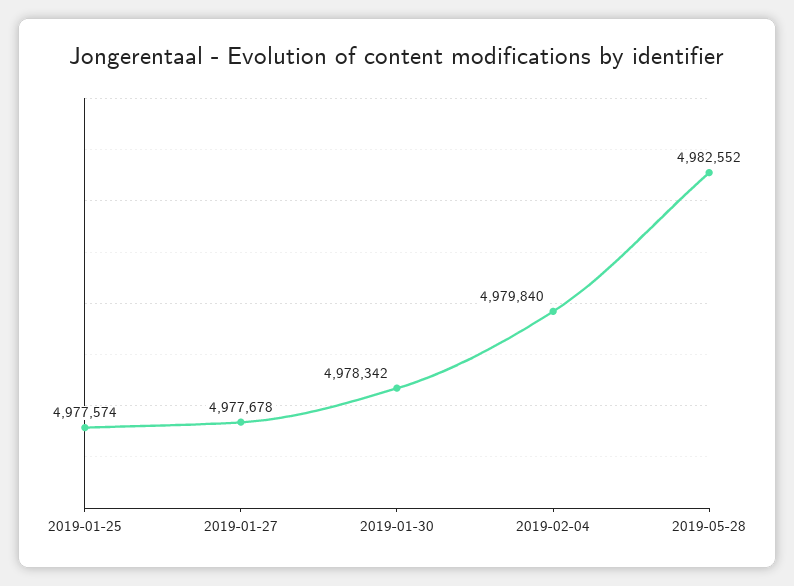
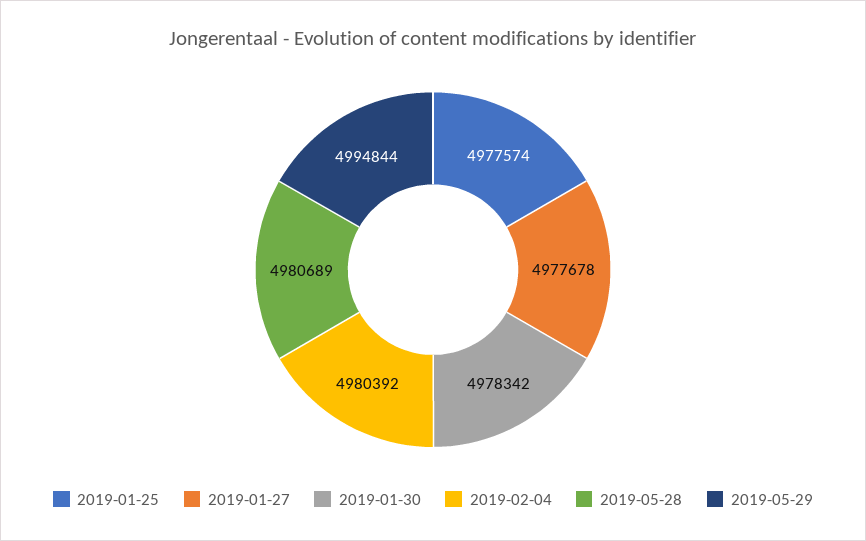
2019-02-04: 4979840 -> 4980392
2019-05-28: 4982552 -> 4980689
2019-05-29: none -> 4994844

